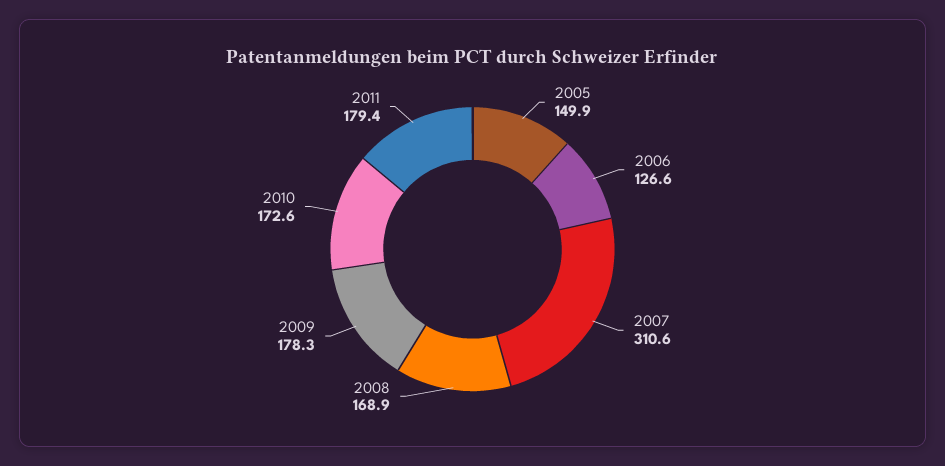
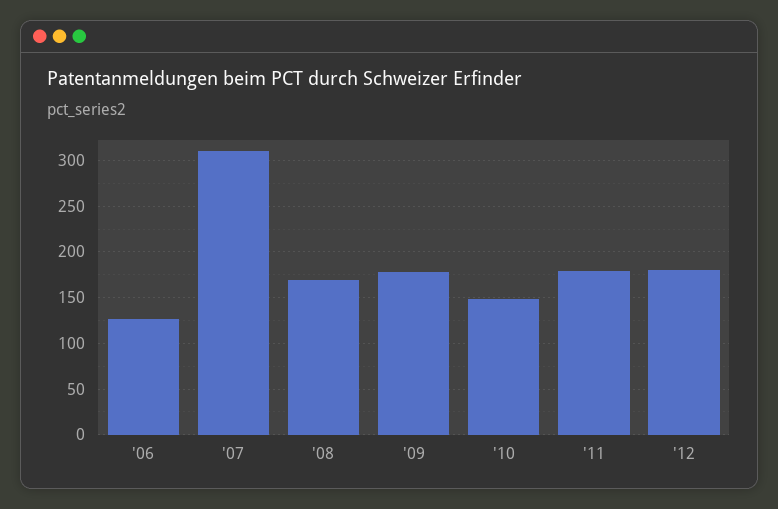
2005: 149.9 -> none
2010: 172.6 -> 150
'12: none -> 180

